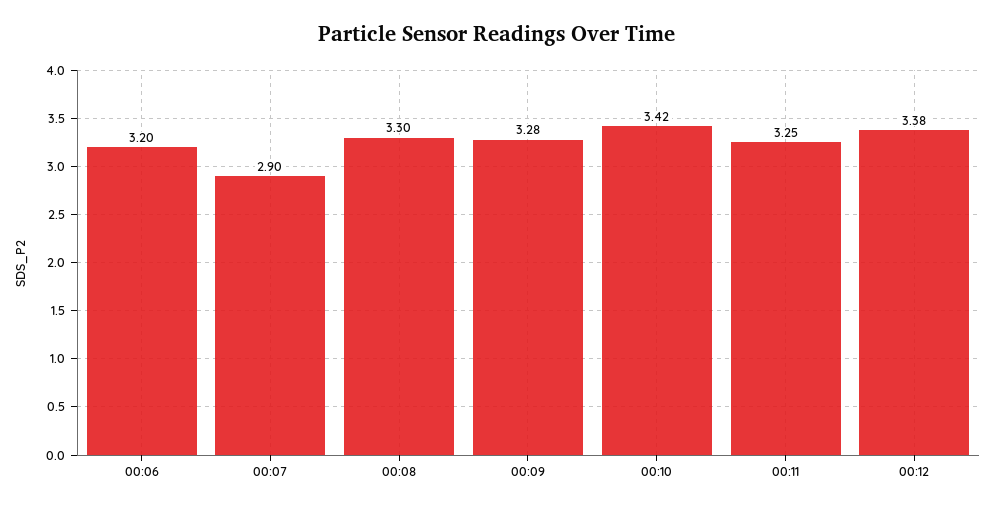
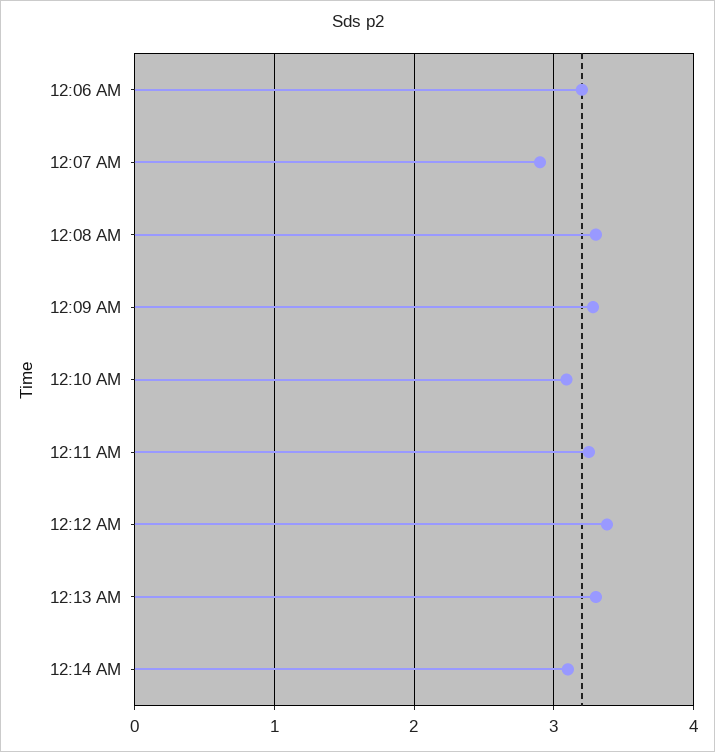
00:10: 3.42 -> 3.1
12:13 AM: none -> 3.3
12:14 AM: none -> 3.1

